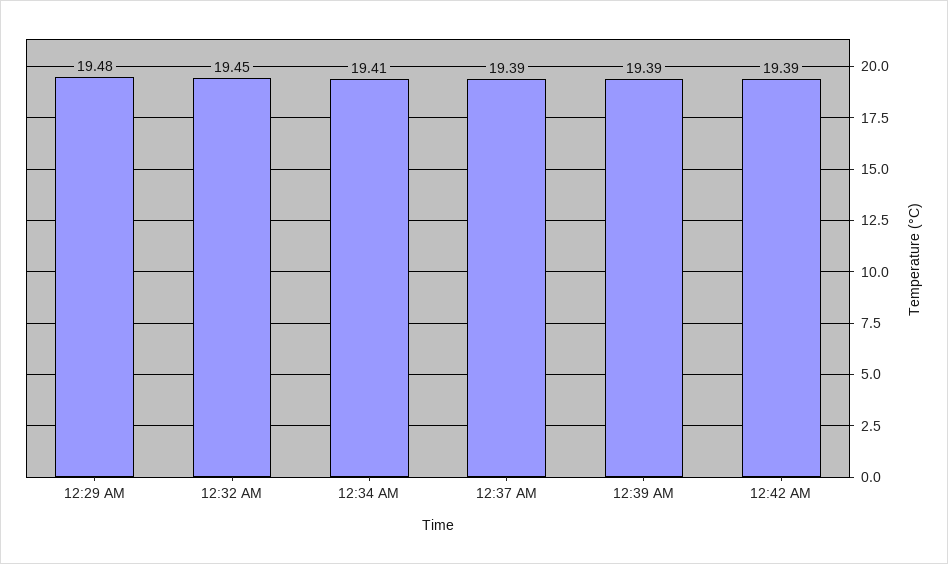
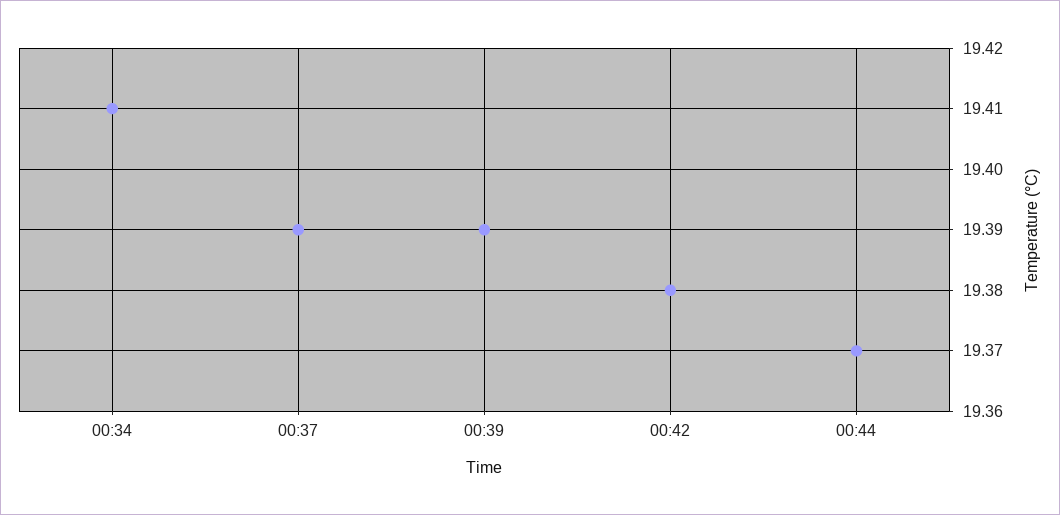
12:29 AM: 19.48 -> none
12:32 AM: 19.45 -> none
12:42 AM: 19.39 -> 19.38
00:44: none -> 19.37

